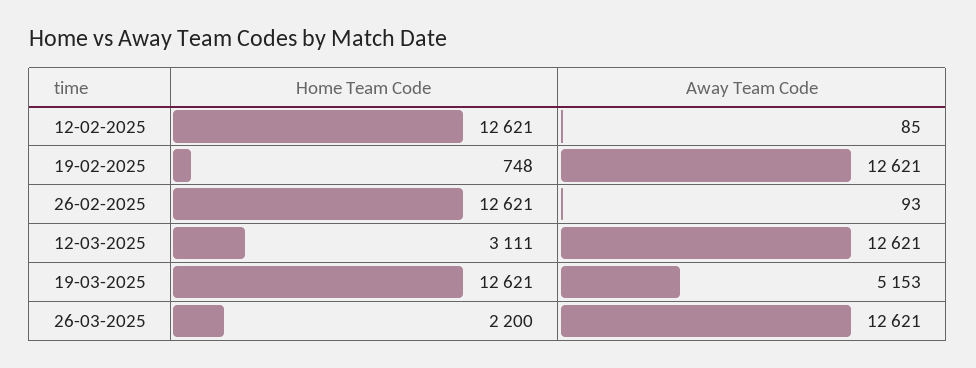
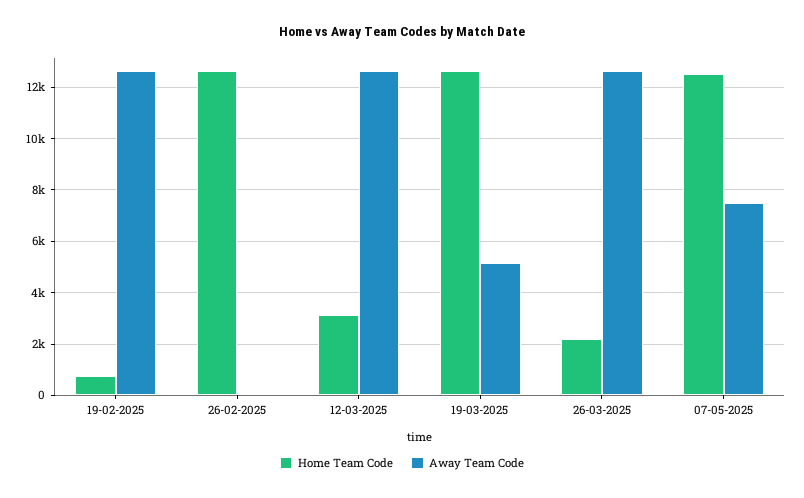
Home Team Code, 12-02-2025: 12621 -> none
Away Team Code, 12-02-2025: 85 -> none
Home Team Code, 07-05-2025: none -> 12500
Away Team Code, 07-05-2025: none -> 7500

